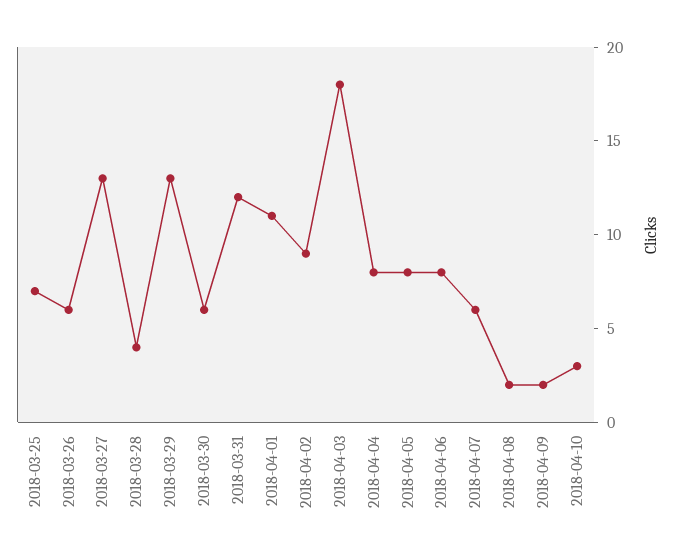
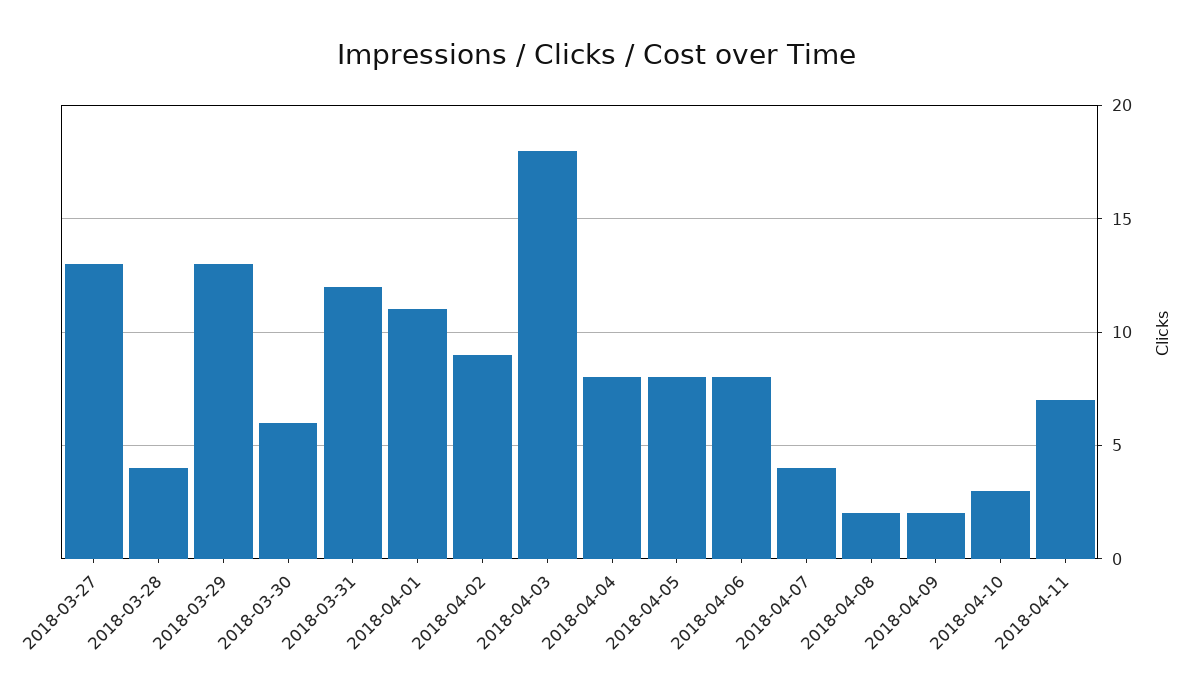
2018-03-25: 7 -> none
2018-03-26: 6 -> none
2018-04-07: 6 -> 4
2018-04-11: none -> 7

